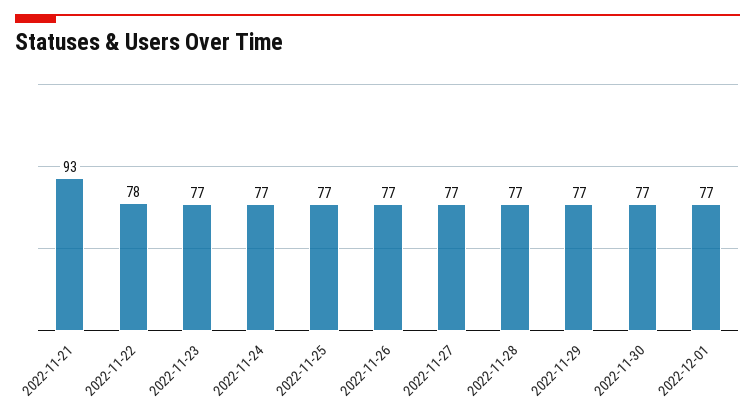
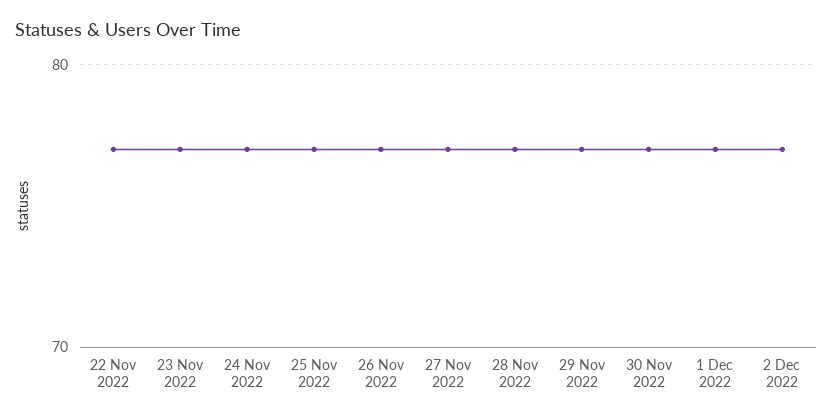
2022-11-21: 93 -> none
2022-11-22: 78 -> 77
2 Dec 2022: none -> 77

